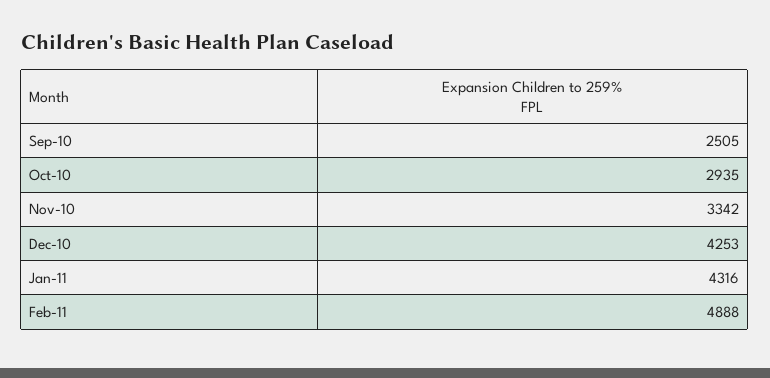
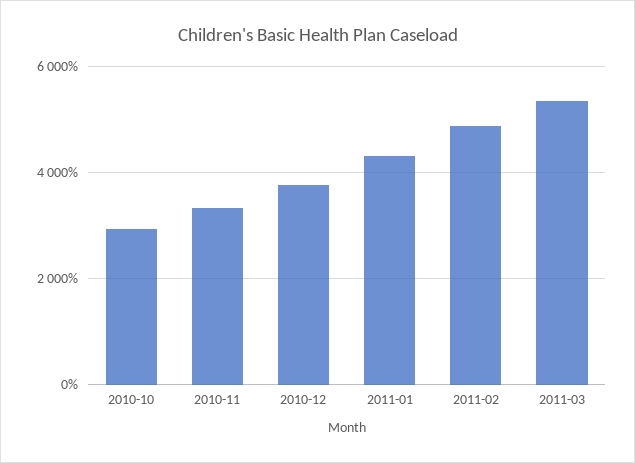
Sep-10: 2505 -> none
Dec-10: 4253 -> 3800
2011-03: none -> 5400

